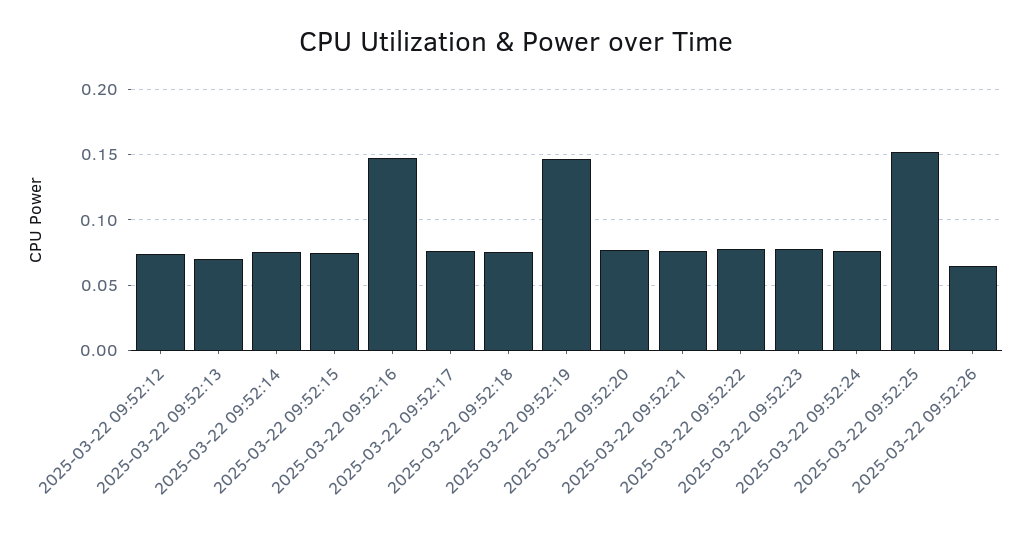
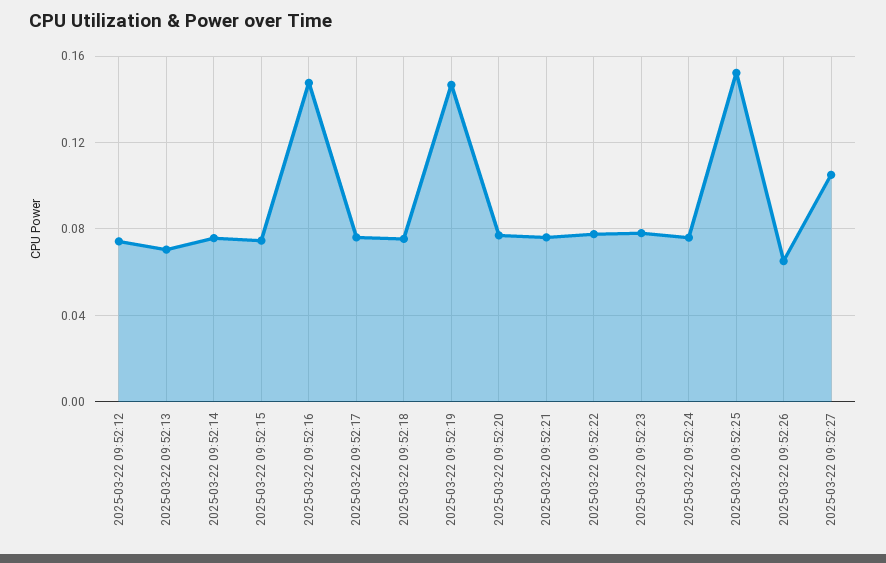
2025-03-22 09:52:27: none -> 0.105

